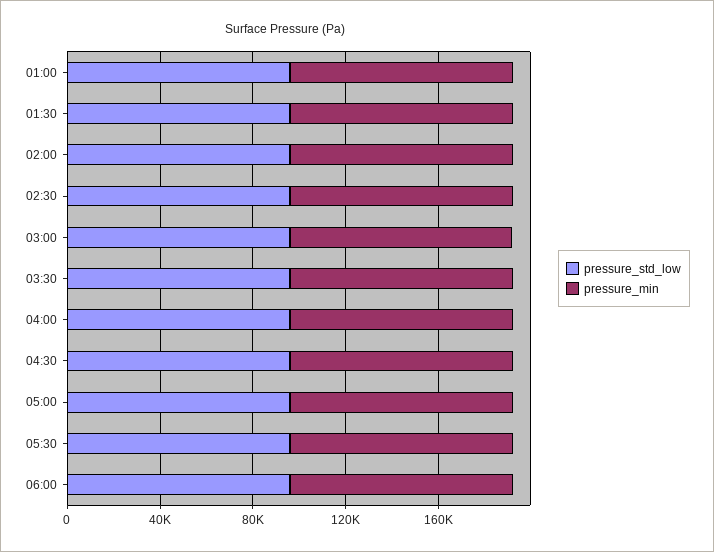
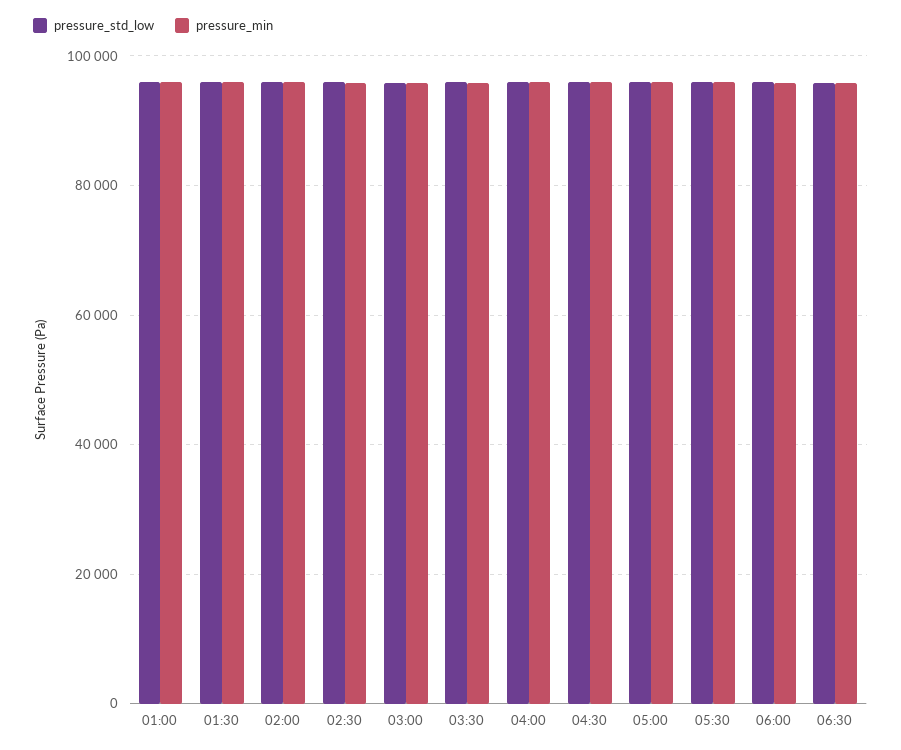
pressure_std_low, 06:30: none -> 96000
pressure_min, 06:30: none -> 96000

